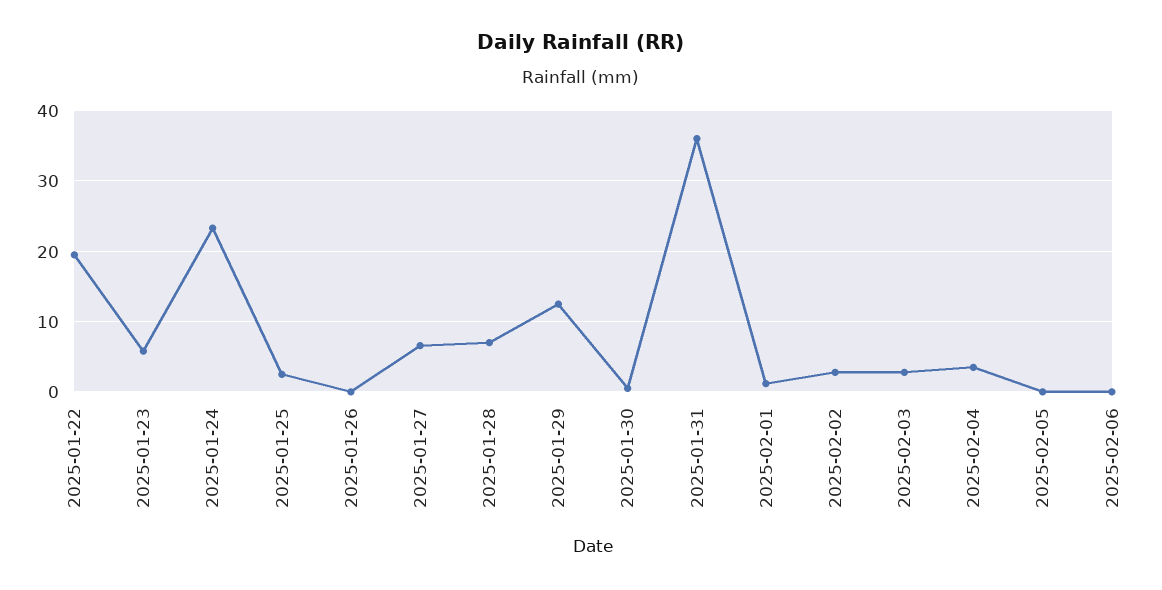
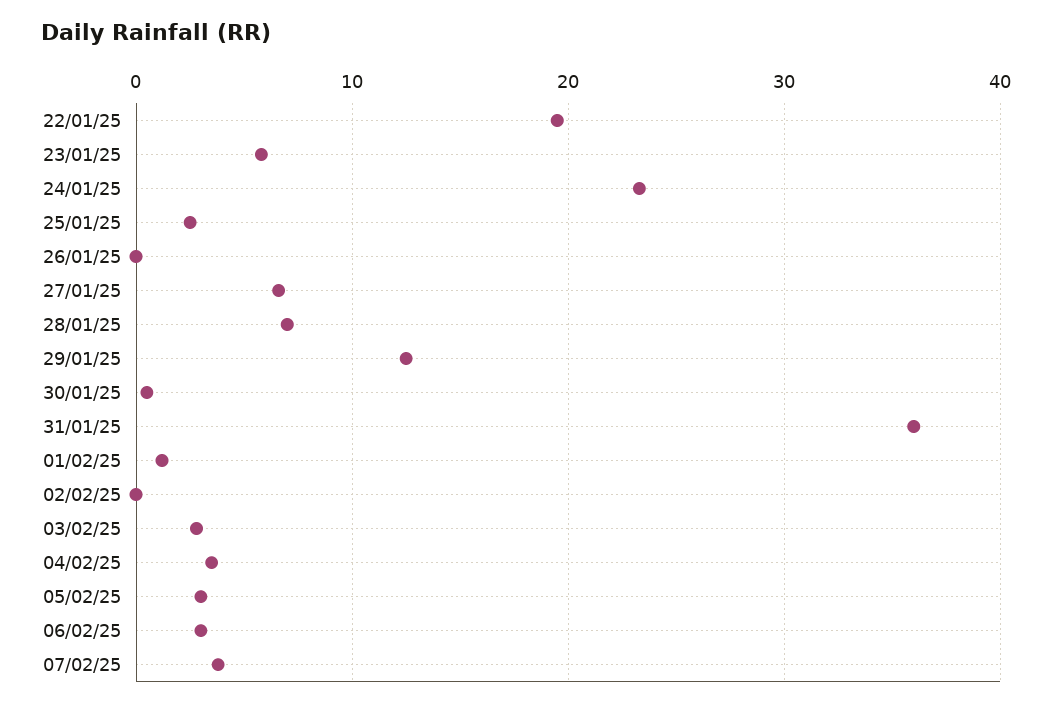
2025-02-02: 3 -> 0
2025-02-05: 0 -> 3
2025-02-06: 0 -> 3
07/02/25: none -> 4

